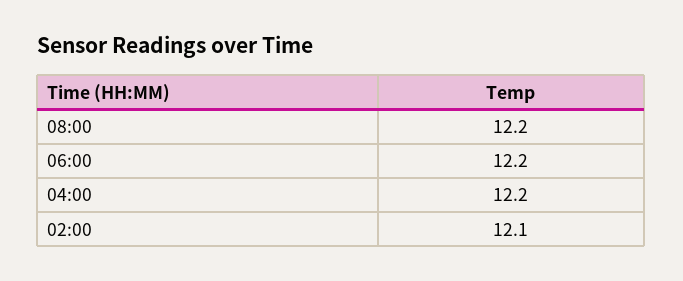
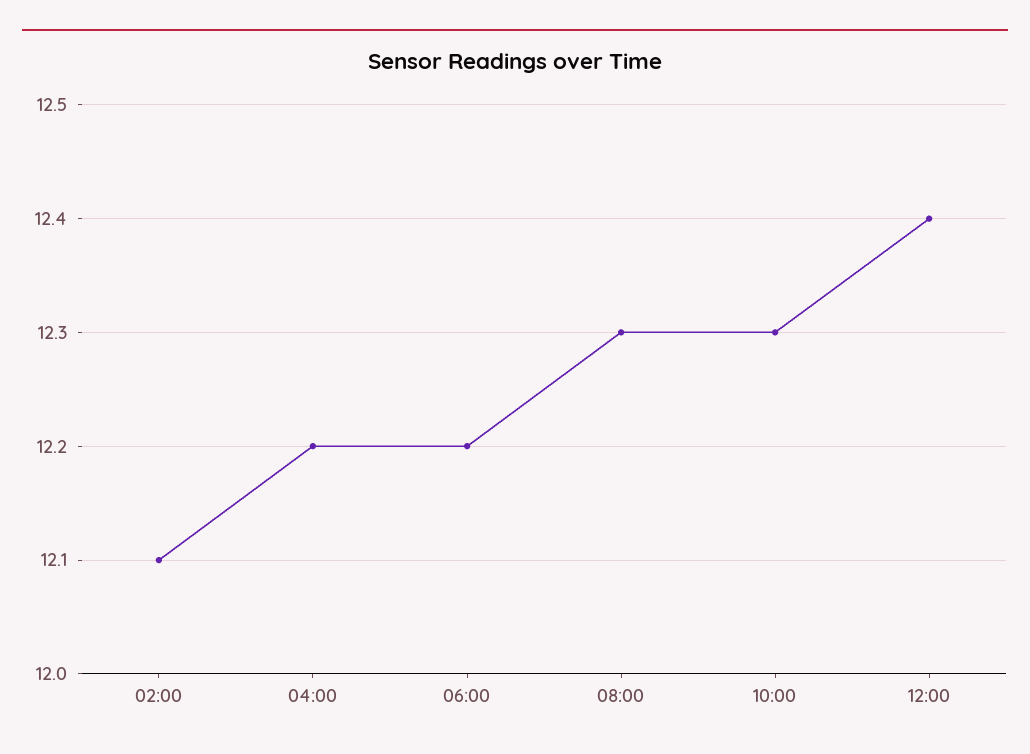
08:00: 12.2 -> 12.3
10:00: none -> 12.3
12:00: none -> 12.4

